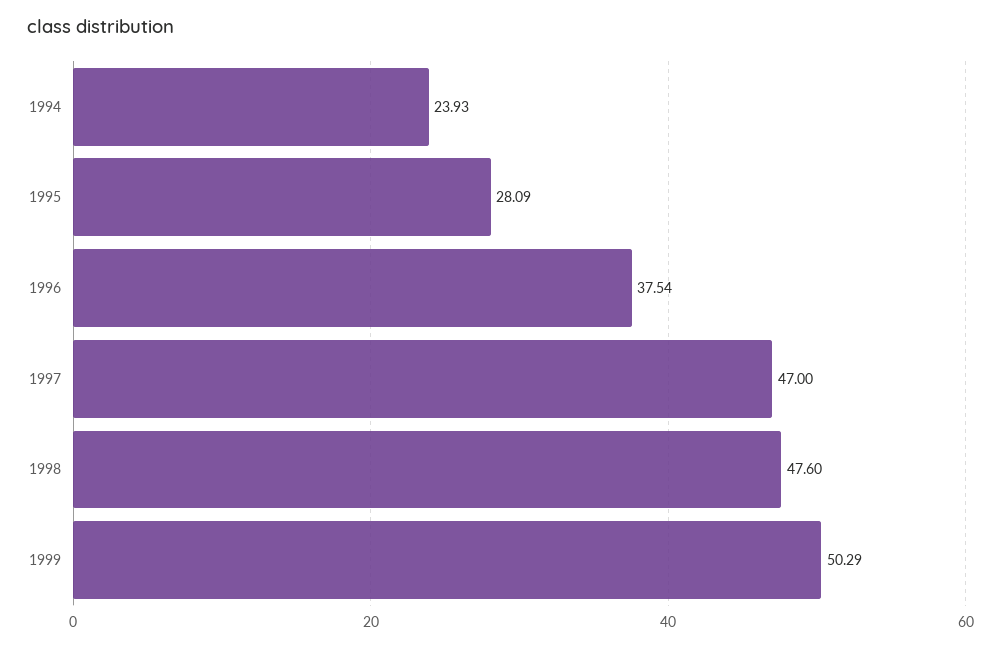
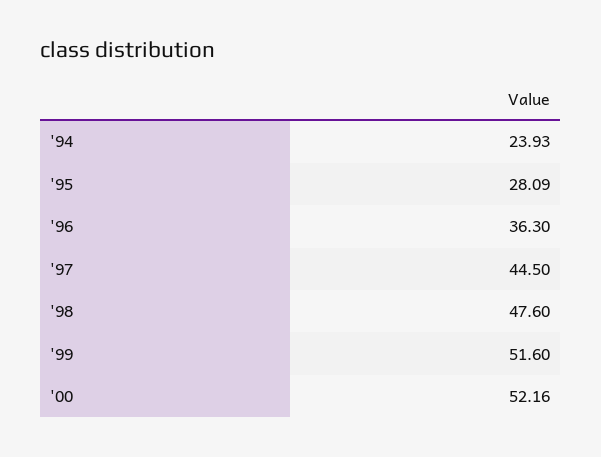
1996: 37.54 -> 36.3
1997: 47 -> 44.5
1999: 50.29 -> 51.6
'00: none -> 52.16

